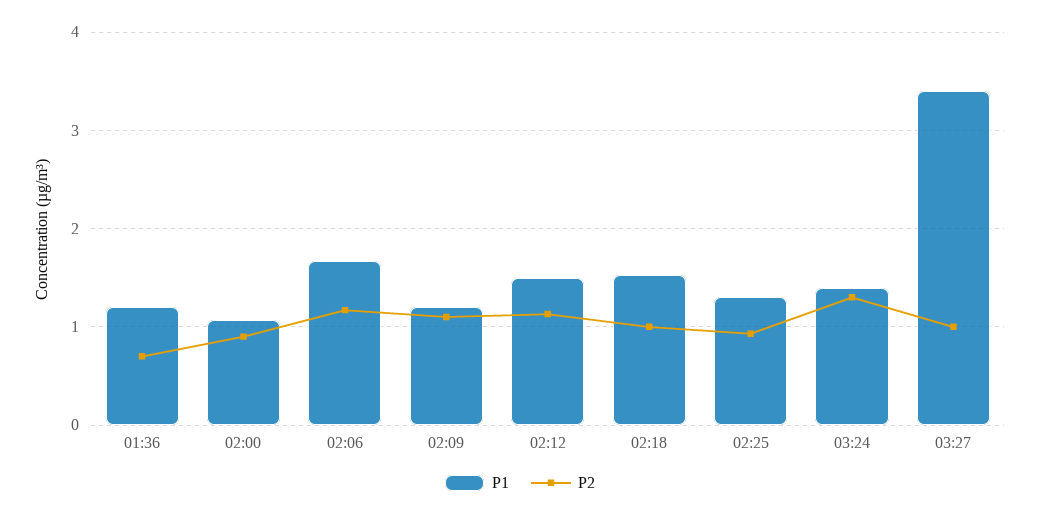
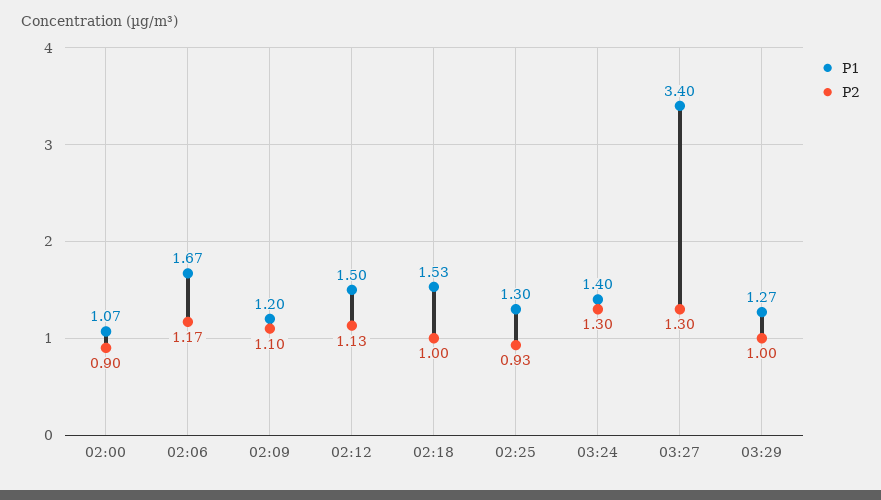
P1, 01:36: 1.2 -> none
P2, 01:36: 0.7 -> none
P2, 03:27: 1 -> 1.3
P1, 03:29: none -> 1.27
P2, 03:29: none -> 1

